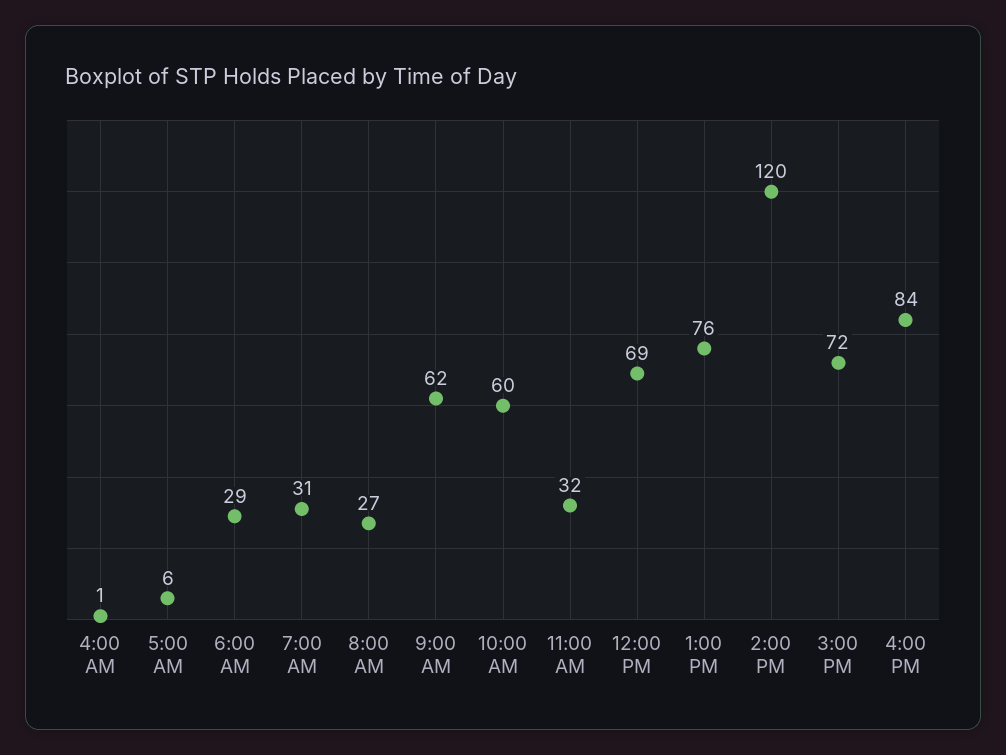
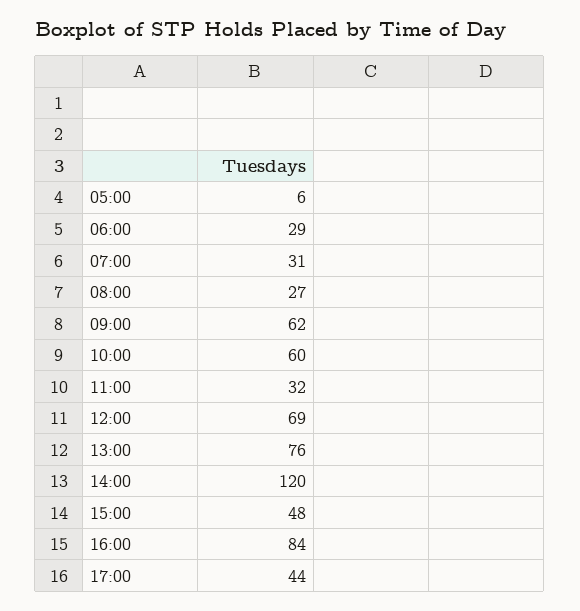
4:00 AM: 1 -> none
3:00 PM: 72 -> 48
17:00: none -> 44

